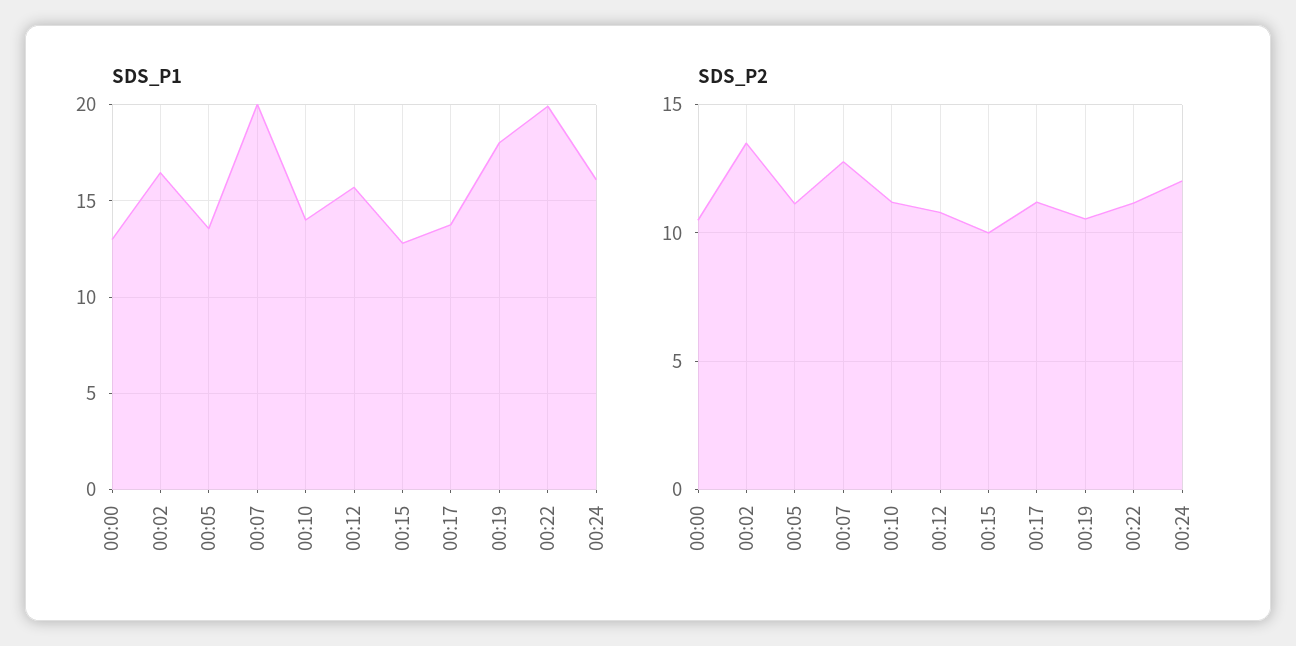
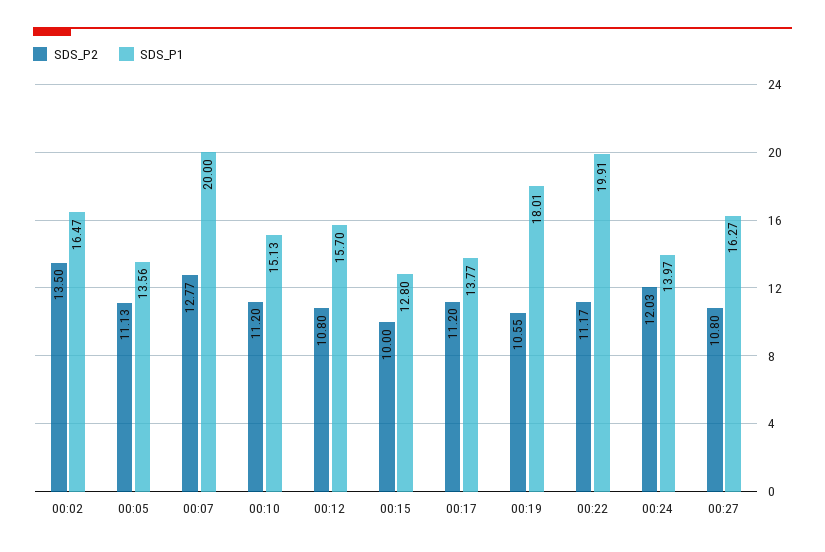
SDS_P1, 00:00: 13 -> none
SDS_P1, 00:10: 14 -> 15.13
SDS_P1, 00:24: 16 -> 13.97
SDS_P2, 00:00: 10.5 -> none
SDS_P2, 00:27: none -> 10.8
SDS_P1, 00:27: none -> 16.27

